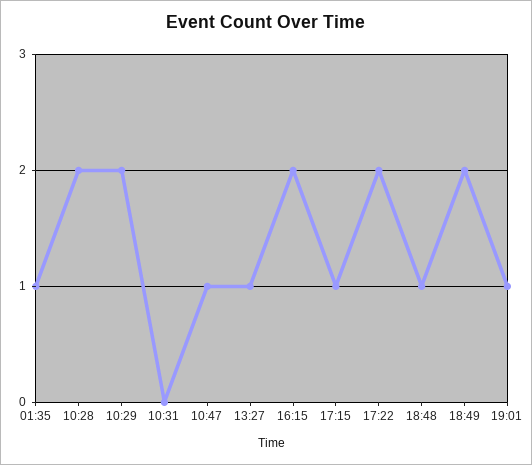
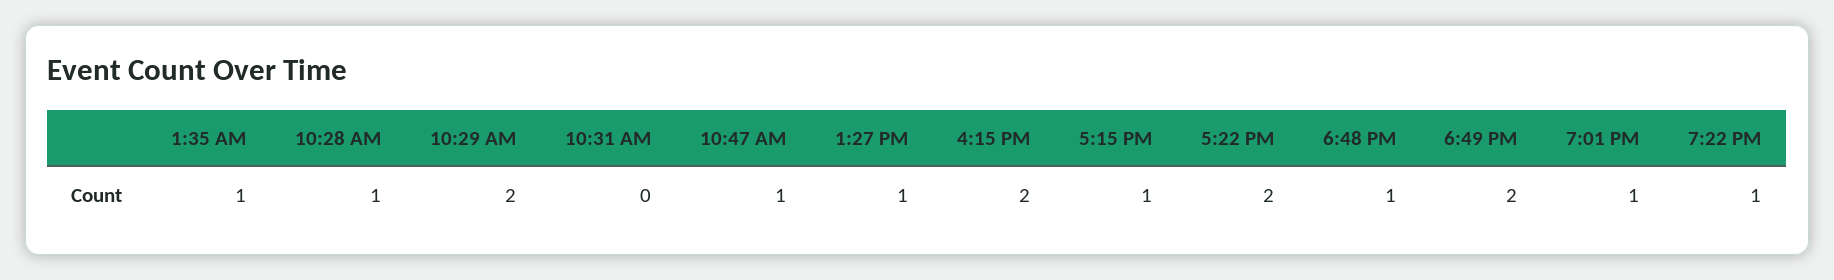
10:28: 2 -> 1
7:22 PM: none -> 1

